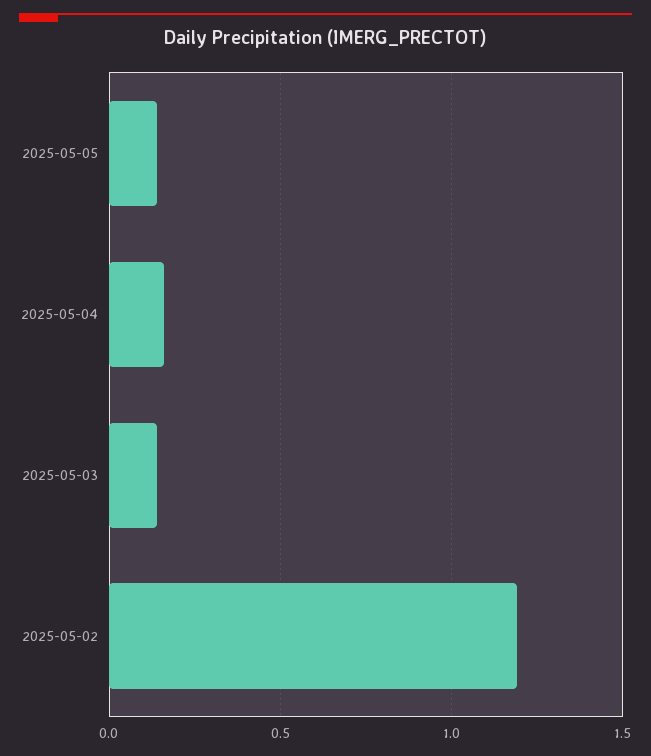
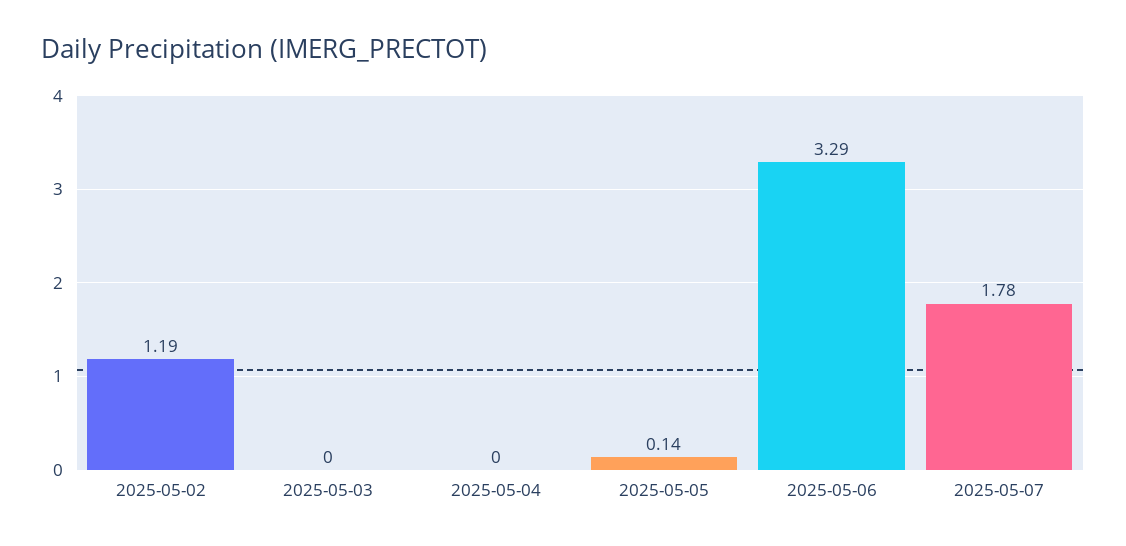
2025-05-04: 0.15 -> 0
2025-05-03: 0.15 -> 0
2025-05-06: none -> 3.29
2025-05-07: none -> 1.78

